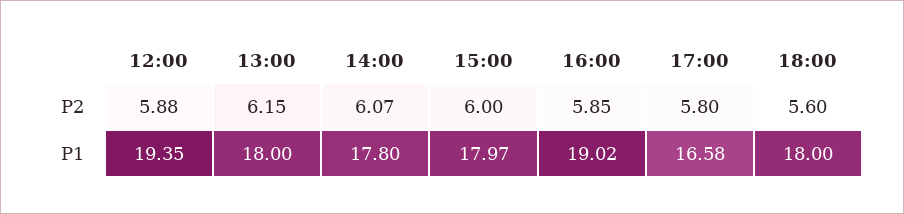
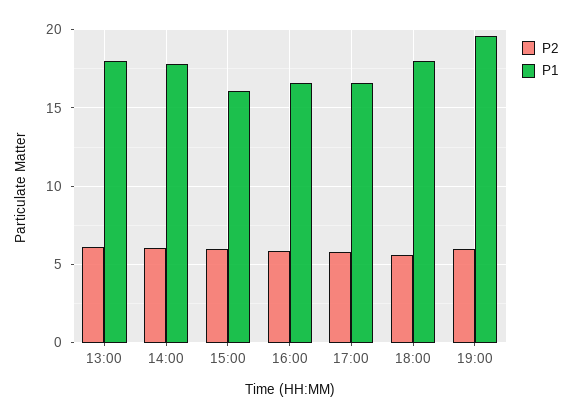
P2, 12:00: 5.88 -> none
P1, 12:00: 19.35 -> none
P1, 15:00: 17.97 -> 16
P1, 16:00: 19.02 -> 16.5
P2, 19:00: none -> 6
P1, 19:00: none -> 19.5

